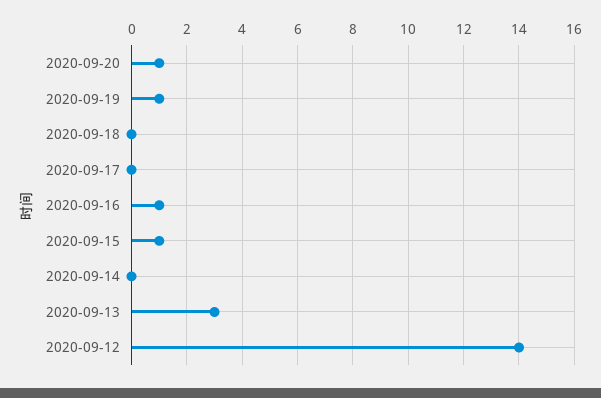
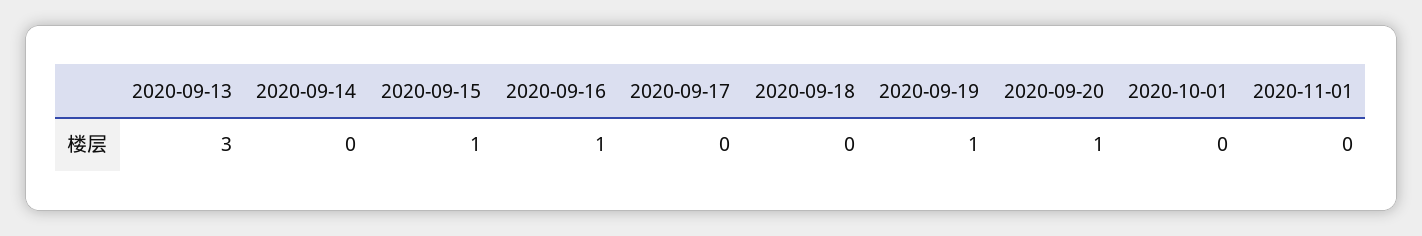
2020-09-12: 14 -> none
2020-10-01: none -> 0
2020-11-01: none -> 0

